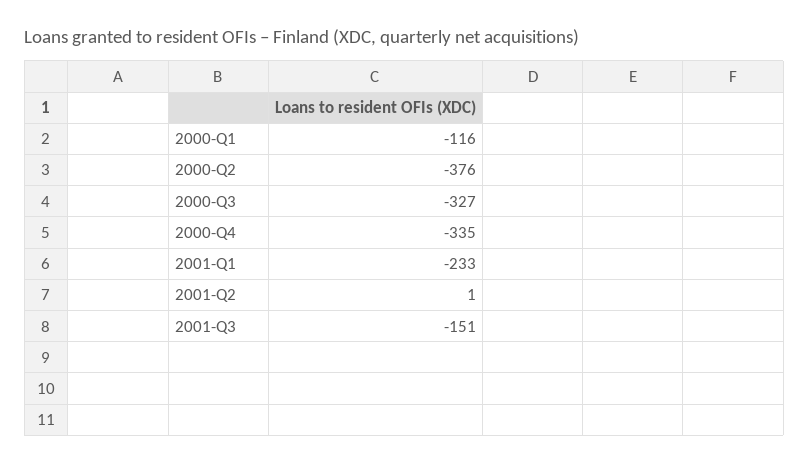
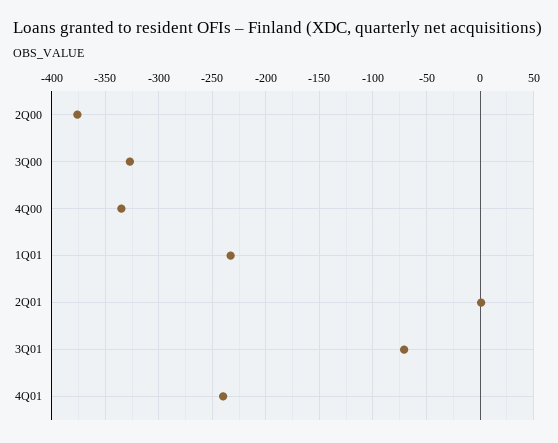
2000-Q1: -116 -> none
2001-Q3: -151 -> -70
4Q01: none -> -240

